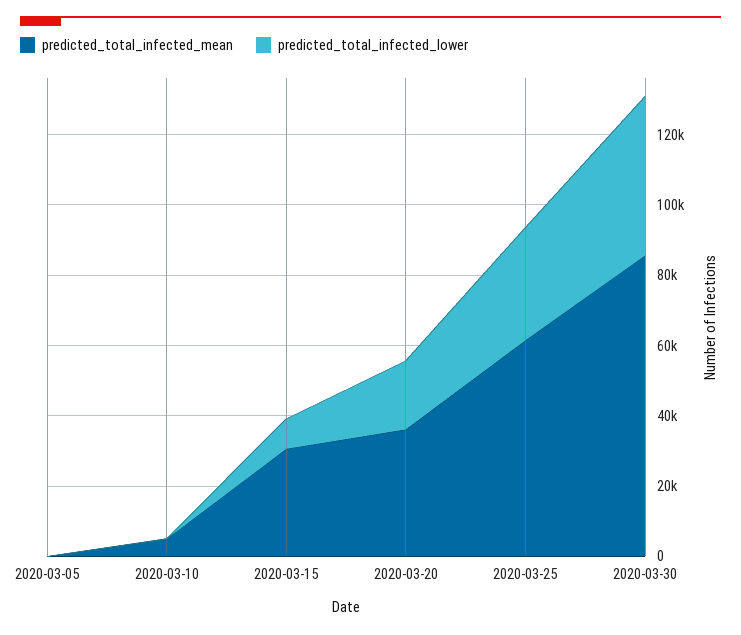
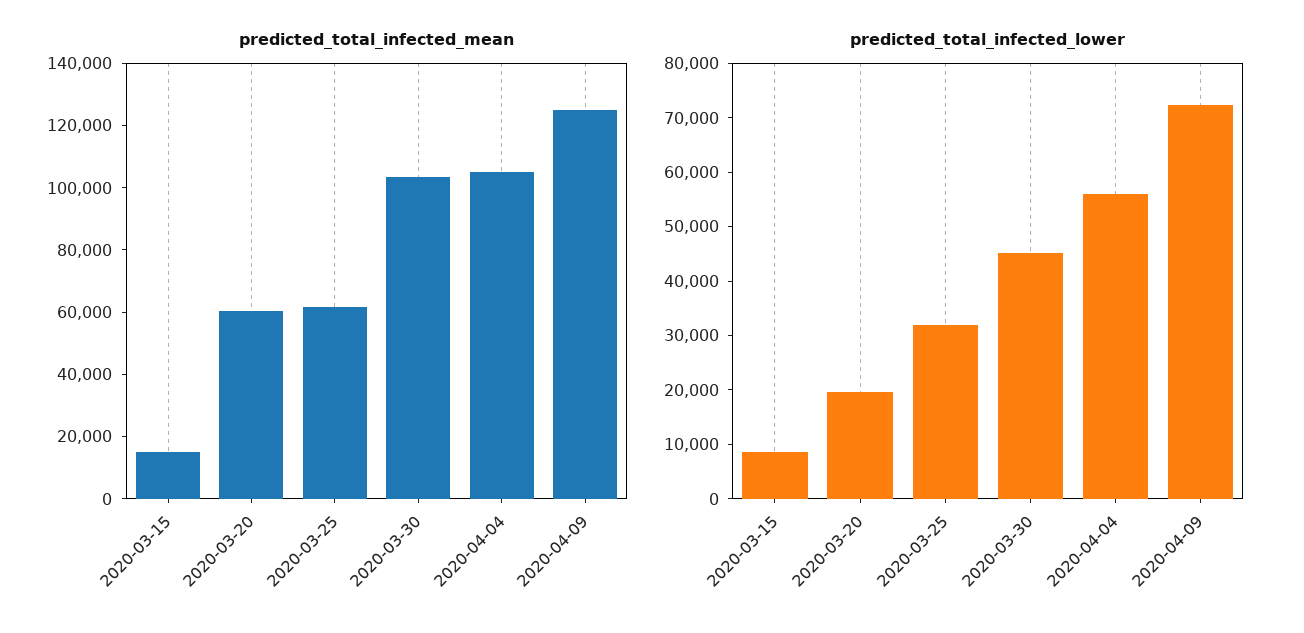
predicted_total_infected_mean, 2020-03-05: 0 -> none
predicted_total_infected_lower, 2020-03-05: 0 -> none
predicted_total_infected_mean, 2020-03-10: 5000 -> none
predicted_total_infected_lower, 2020-03-10: 0 -> none
predicted_total_infected_mean, 2020-03-15: 30000 -> 15000
predicted_total_infected_mean, 2020-03-20: 35000 -> 60000
predicted_total_infected_mean, 2020-03-30: 85000 -> 105000
predicted_total_infected_mean, 2020-04-04: none -> 105000
predicted_total_infected_mean, 2020-04-09: none -> 125000
predicted_total_infected_lower, 2020-04-04: none -> 56000
predicted_total_infected_lower, 2020-04-09: none -> 72000

